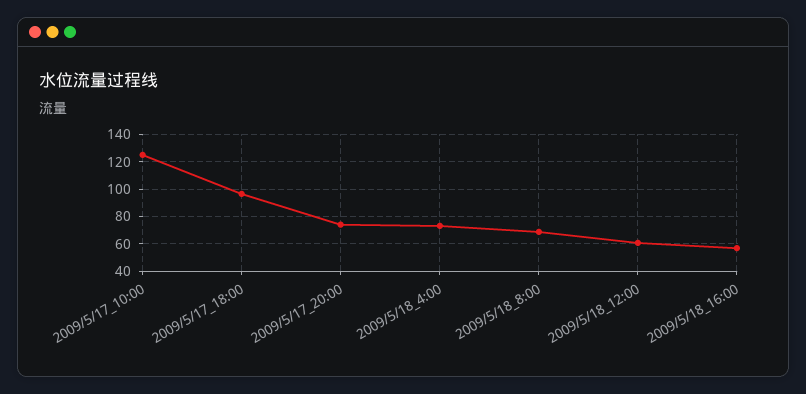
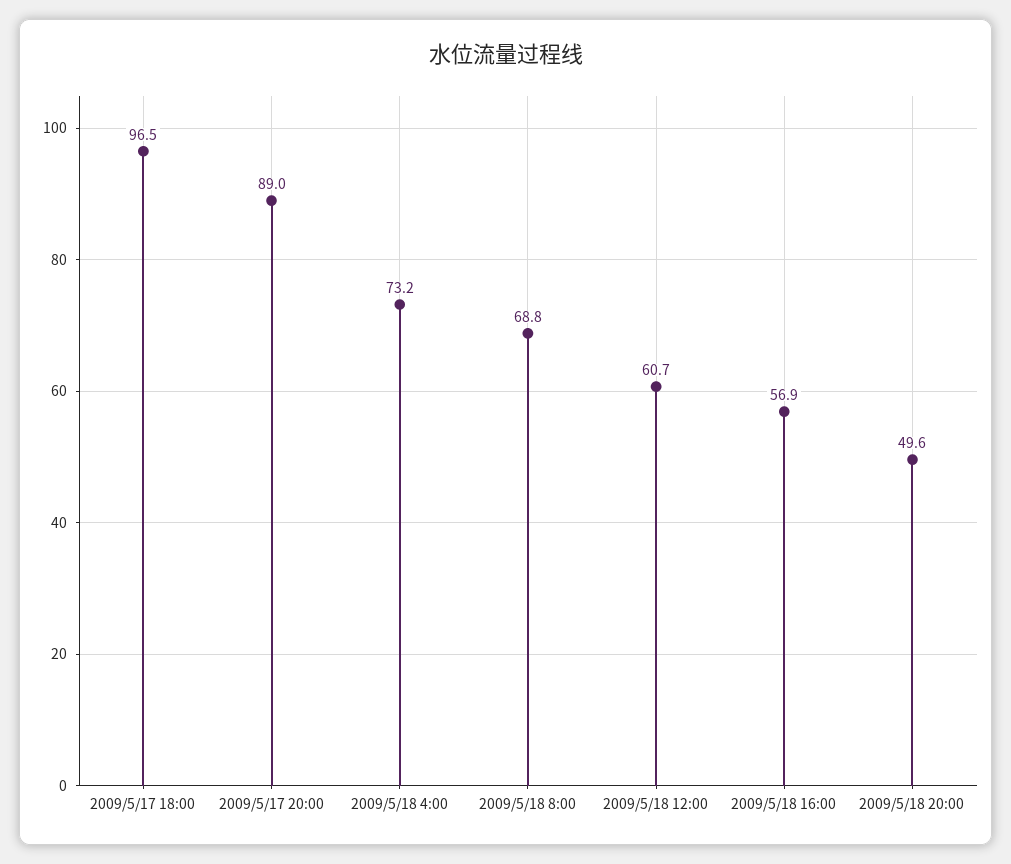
2009/5/17_10:00: 125 -> none
2009/5/17_20:00: 75 -> 89
2009/5/18 20:00: none -> 49.6

